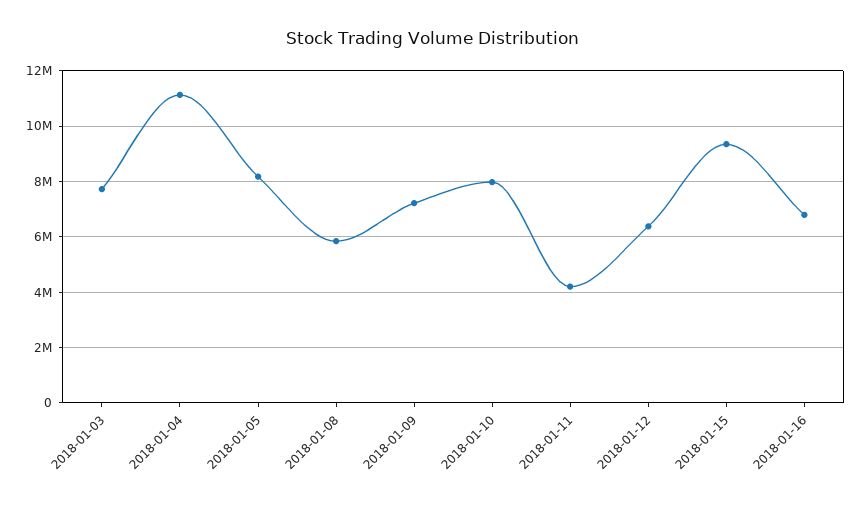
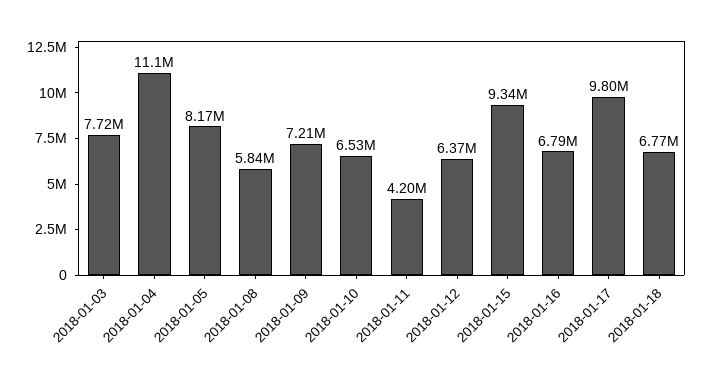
2018-01-10: 8000000 -> 6530000
2018-01-17: none -> 9800000
2018-01-18: none -> 6770000

